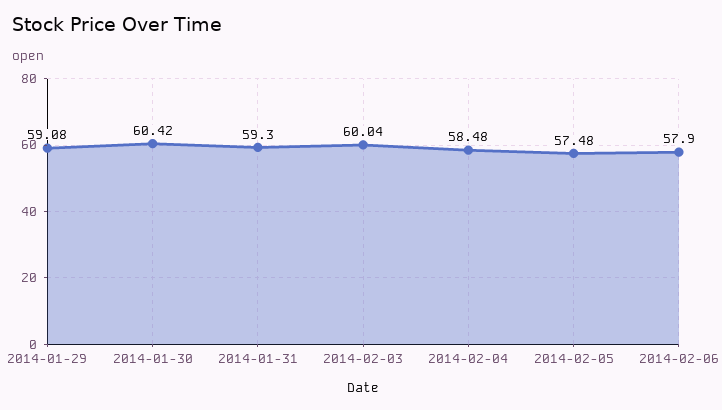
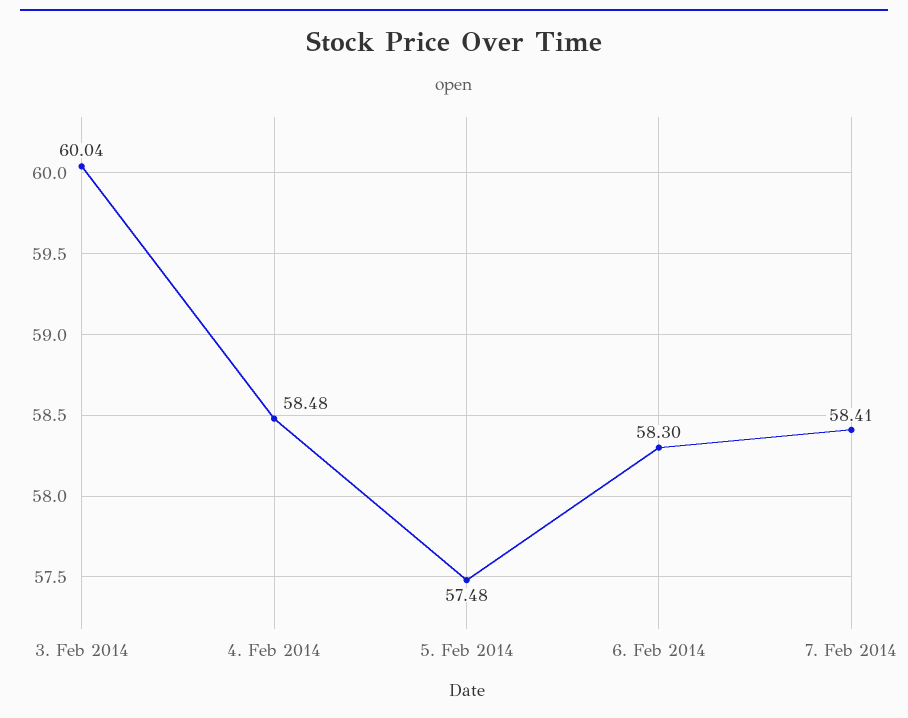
2014-01-29: 59.08 -> none
2014-01-30: 60.42 -> none
2014-01-31: 59.3 -> none
2014-02-06: 57.9 -> 58.3
7. Feb 2014: none -> 58.41

